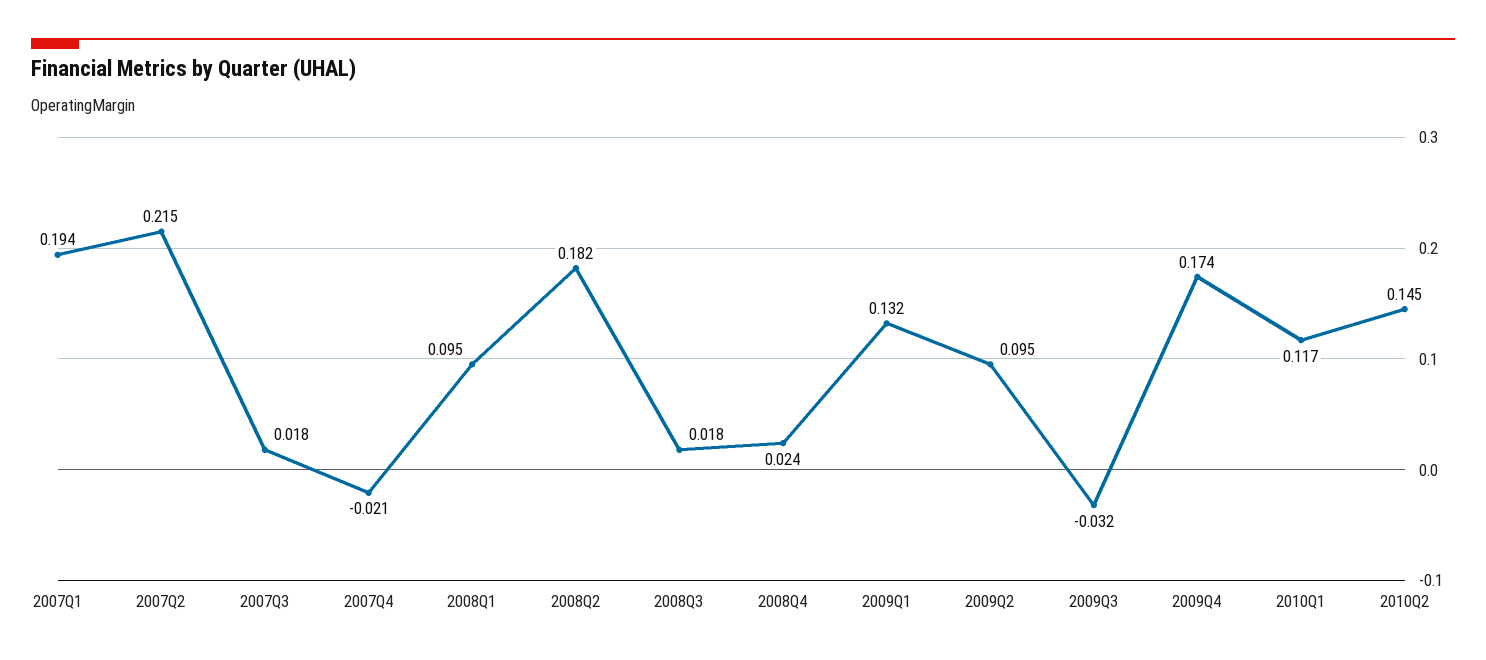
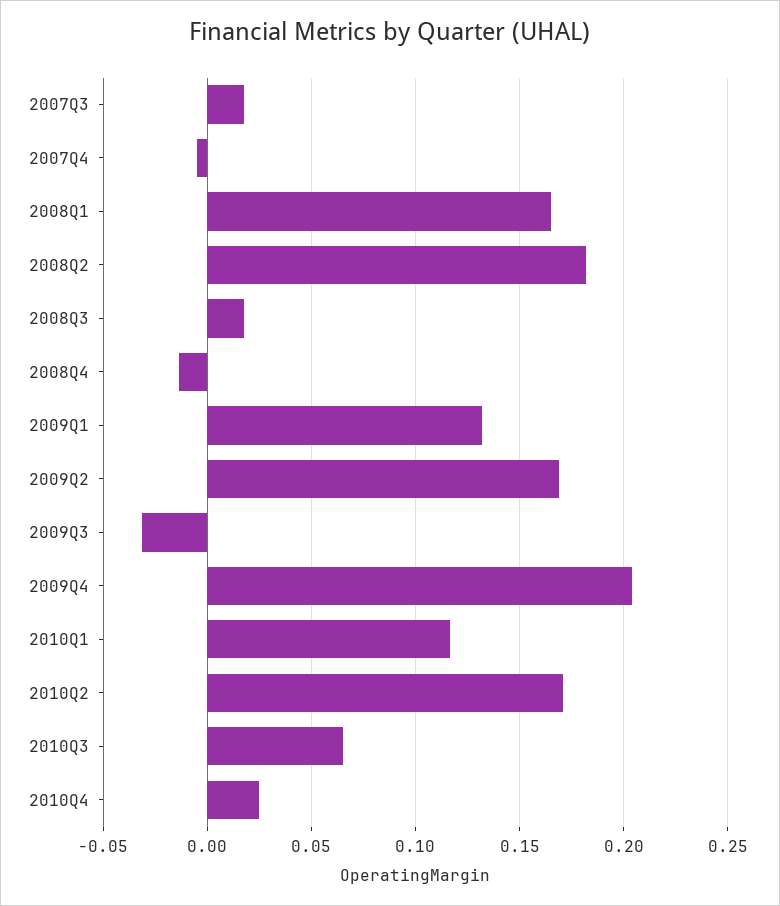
2007Q1: 0.194 -> none
2007Q2: 0.215 -> none
2007Q4: -0.021 -> -0.005
2008Q1: 0.095 -> 0.165
2008Q4: 0.024 -> -0.015
2009Q2: 0.095 -> 0.17
2009Q4: 0.174 -> 0.205
2010Q2: 0.145 -> 0.17
2010Q3: none -> 0.065
2010Q4: none -> 0.025

